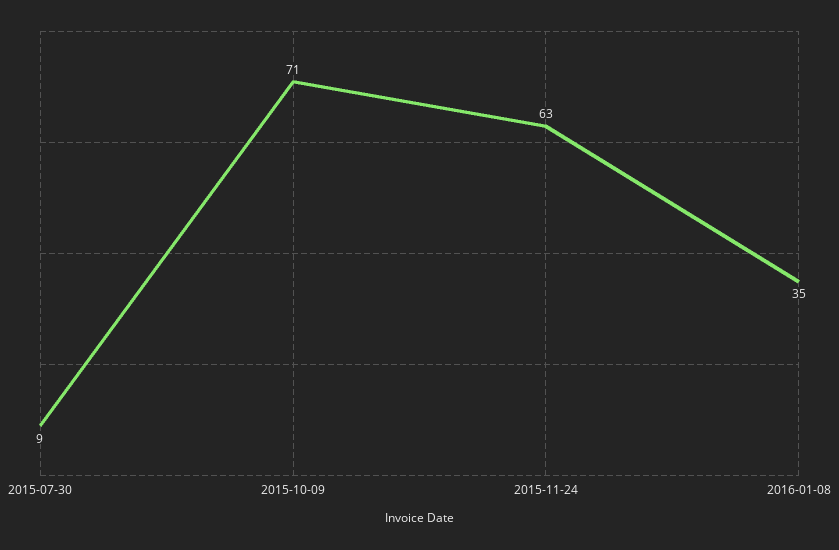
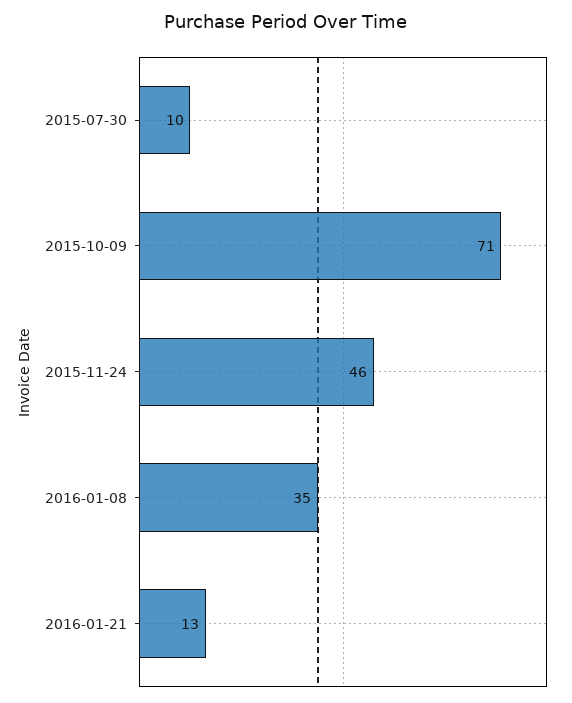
2015-07-30: 9 -> 10
2015-11-24: 63 -> 46
2016-01-21: none -> 13

